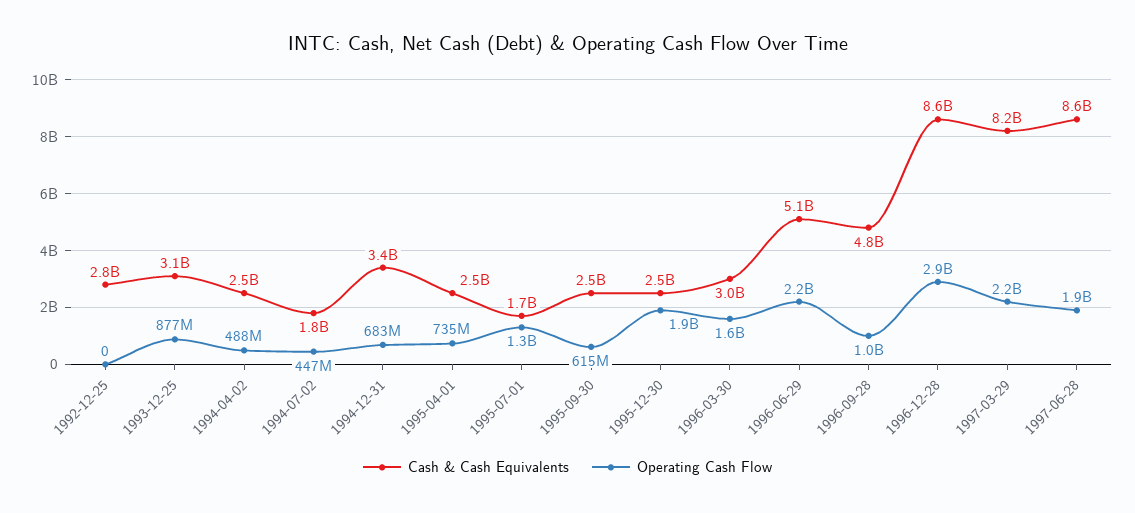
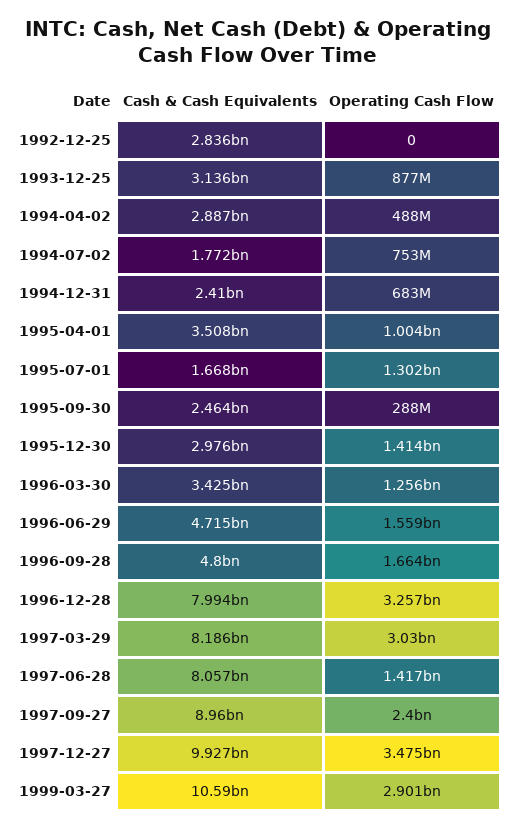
Cash & Cash Equivalents, 1994-04-02: 2500000000 -> 2887000000
Operating Cash Flow, 1994-07-02: 447000000 -> 753000000
Cash & Cash Equivalents, 1994-12-31: 3400000000 -> 2410000000
Cash & Cash Equivalents, 1995-04-01: 2500000000 -> 3508000000
Operating Cash Flow, 1995-04-01: 735000000 -> 1004000000
Operating Cash Flow, 1995-09-30: 615000000 -> 288000000
Cash & Cash Equivalents, 1995-12-30: 2500000000 -> 2976000000
Operating Cash Flow, 1995-12-30: 1900000000 -> 1414000000
Cash & Cash Equivalents, 1996-03-30: 3000000000 -> 3425000000
Operating Cash Flow, 1996-03-30: 1600000000 -> 1256000000
Cash & Cash Equivalents, 1996-06-29: 5100000000 -> 4715000000
Operating Cash Flow, 1996-06-29: 2200000000 -> 1559000000
Operating Cash Flow, 1996-09-28: 1000000000 -> 1664000000
Cash & Cash Equivalents, 1996-12-28: 8600000000 -> 7994000000
Operating Cash Flow, 1996-12-28: 2900000000 -> 3257000000
Operating Cash Flow, 1997-03-29: 2200000000 -> 3030000000
Cash & Cash Equivalents, 1997-06-28: 8600000000 -> 8057000000
Operating Cash Flow, 1997-06-28: 1900000000 -> 1417000000
Cash & Cash Equivalents, 1997-09-27: none -> 8960000000
Operating Cash Flow, 1997-09-27: none -> 2400000000
Cash & Cash Equivalents, 1997-12-27: none -> 9927000000
Operating Cash Flow, 1997-12-27: none -> 3475000000
Cash & Cash Equivalents, 1999-03-27: none -> 10590000000
Operating Cash Flow, 1999-03-27: none -> 2901000000

